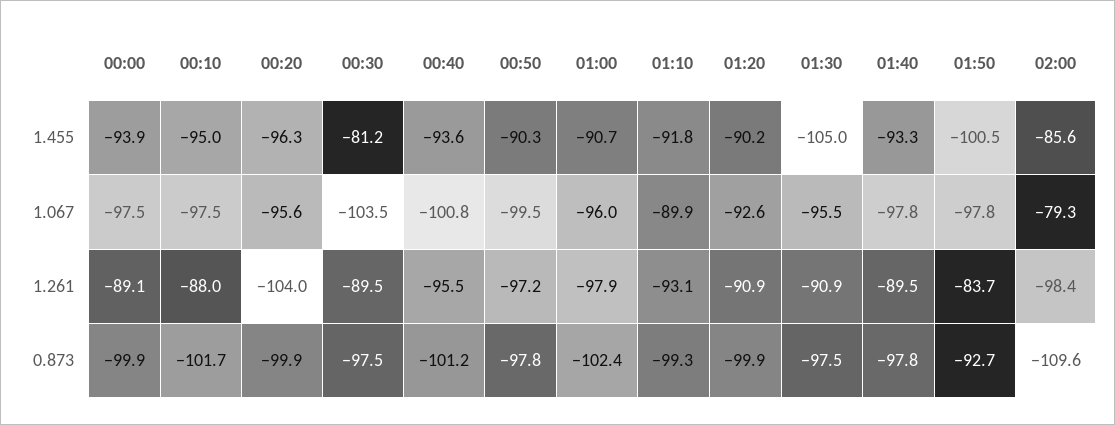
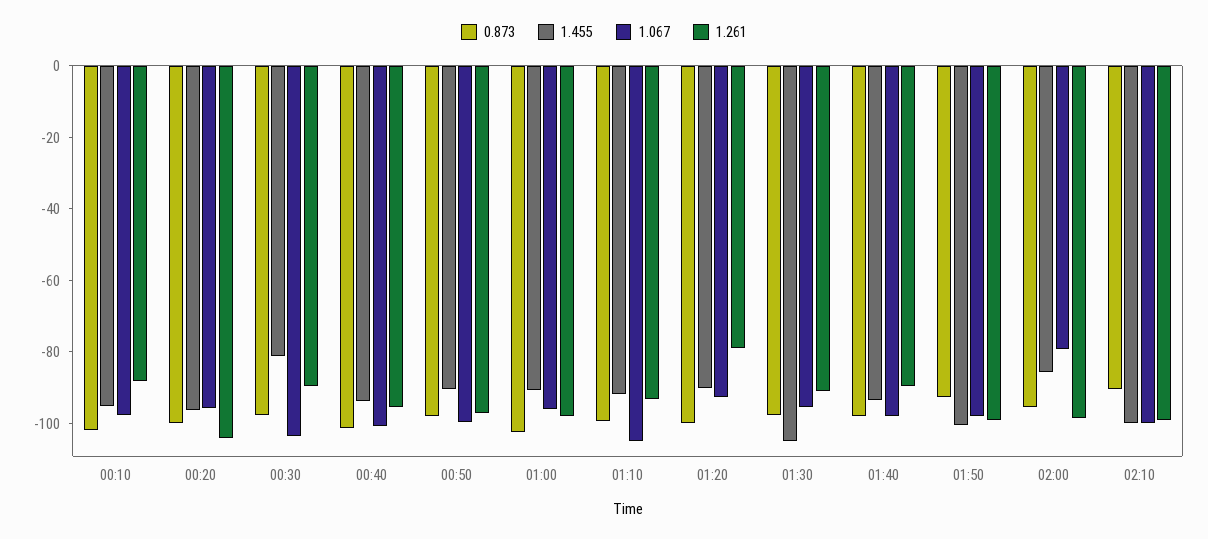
1.455, 00:00: -93.9 -> none
1.067, 00:00: -97.5 -> none
1.067, 01:10: -89.9 -> -105
1.261, 00:00: -89.1 -> none
1.261, 01:20: -90.9 -> -80
1.261, 01:50: -83.7 -> -100
0.873, 00:00: -99.9 -> none
0.873, 02:00: -109.6 -> -95
0.873, 02:10: none -> -90
1.455, 02:10: none -> -100
1.067, 02:10: none -> -100
1.261, 02:10: none -> -100

